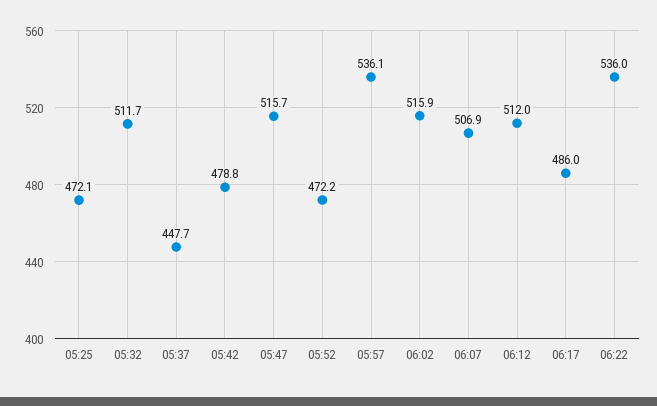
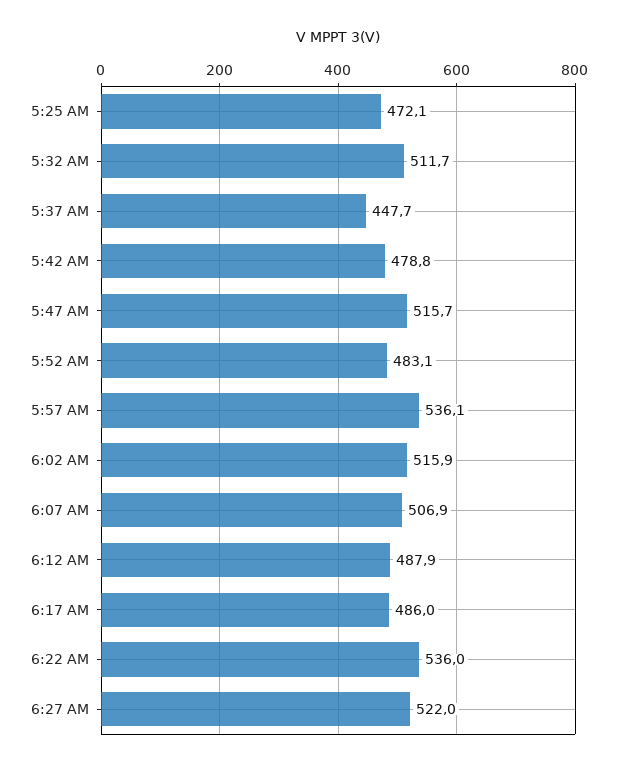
05:52: 472.2 -> 483.1
06:12: 512 -> 487.9
6:27 AM: none -> 522

